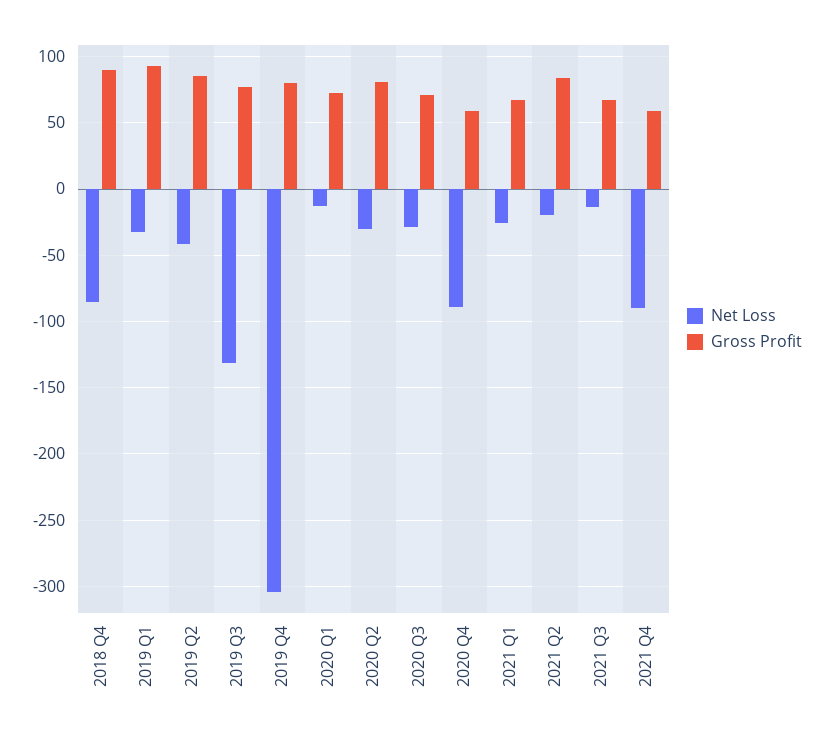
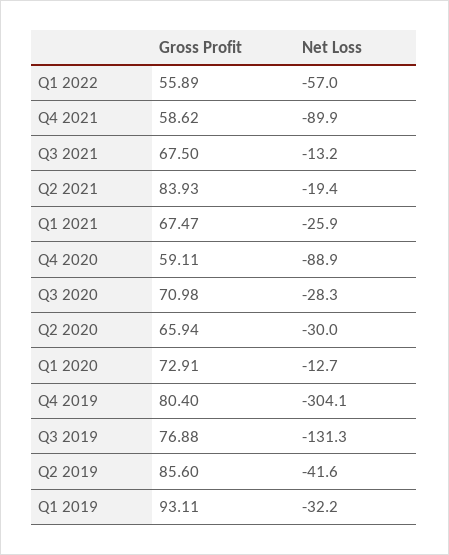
Net Loss, 2018 Q4: -85 -> none
Gross Profit, 2018 Q4: 90 -> none
Gross Profit, 2020 Q2: 80 -> 65.94
Gross Profit, Q1 2022: none -> 55.89
Net Loss, Q1 2022: none -> -57

